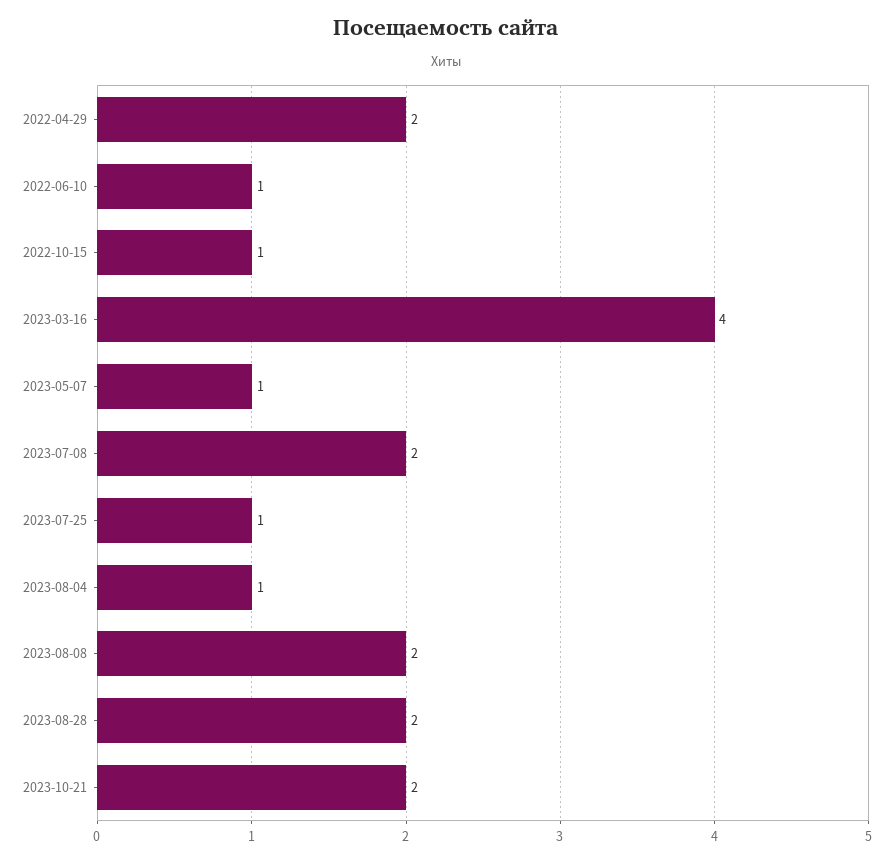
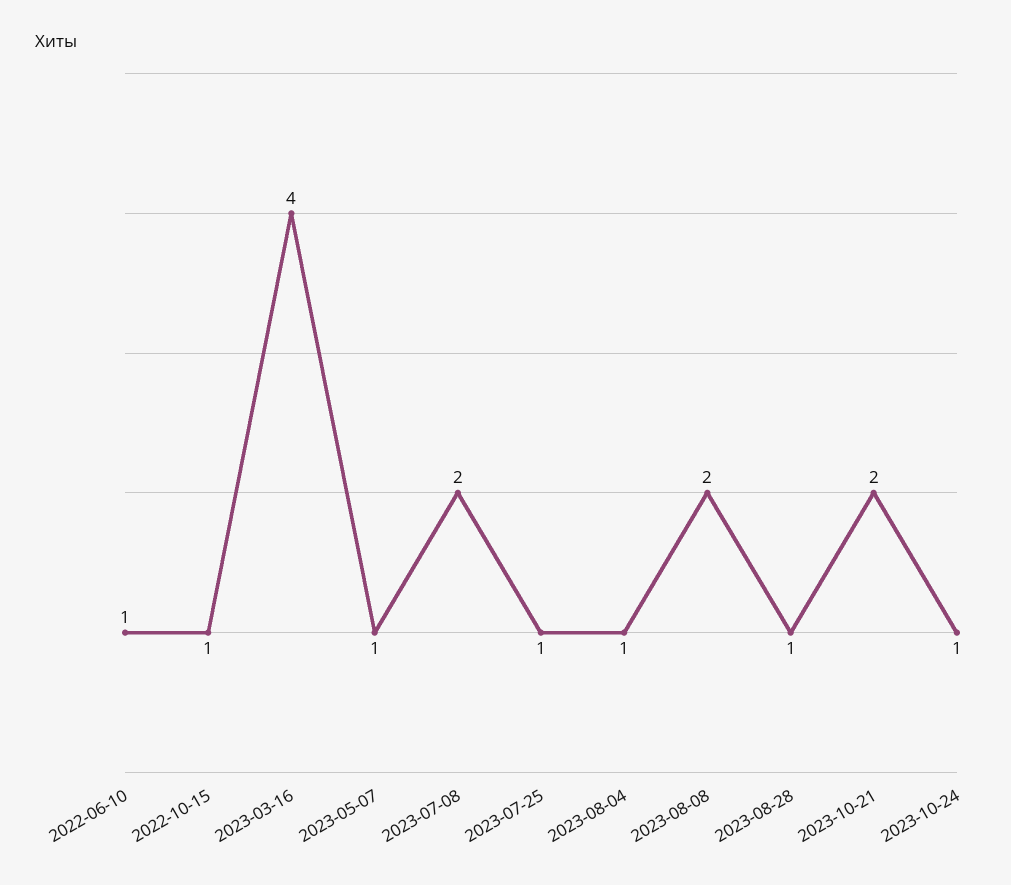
2022-04-29: 2 -> none
2023-08-28: 2 -> 1
2023-10-24: none -> 1

